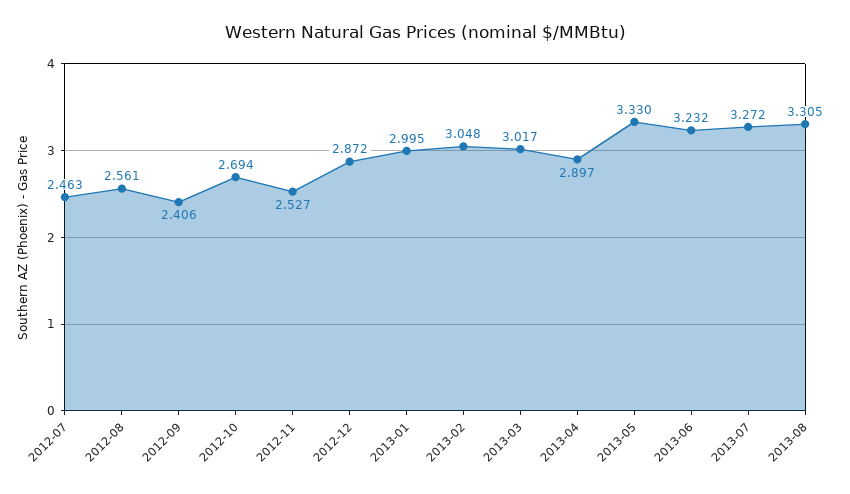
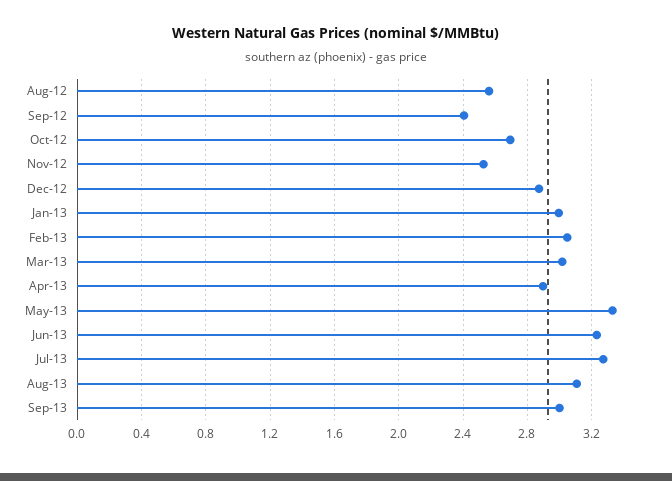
2012-07: 2.463 -> none
2013-08: 3.305 -> 3.1
Sep-13: none -> 3

